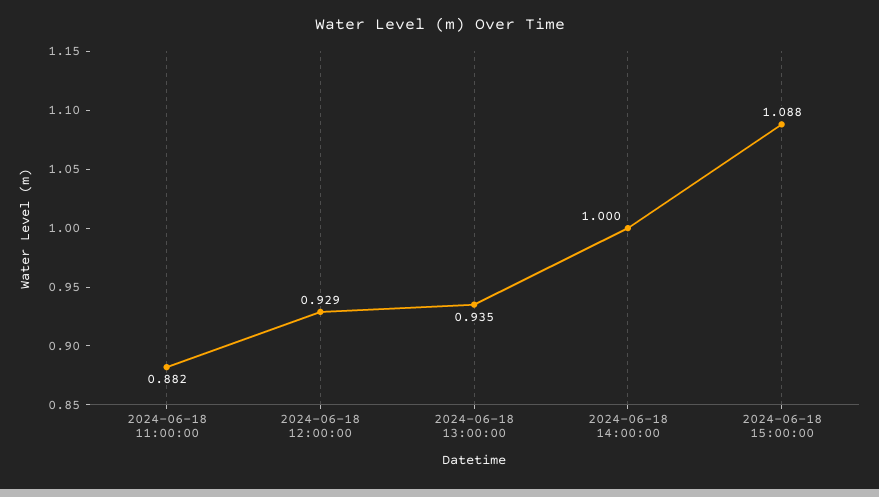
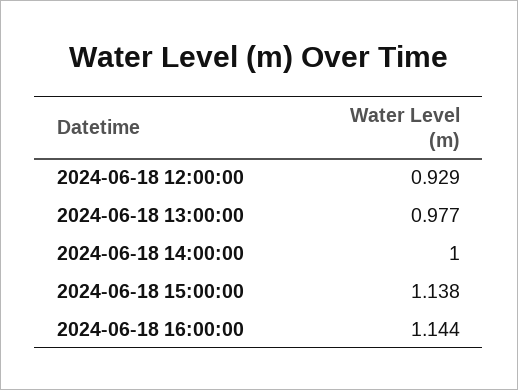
2024-06-18 11:00:00: 0.882 -> none
2024-06-18 13:00:00: 0.935 -> 0.977
2024-06-18 15:00:00: 1.088 -> 1.138
2024-06-18 16:00:00: none -> 1.144

